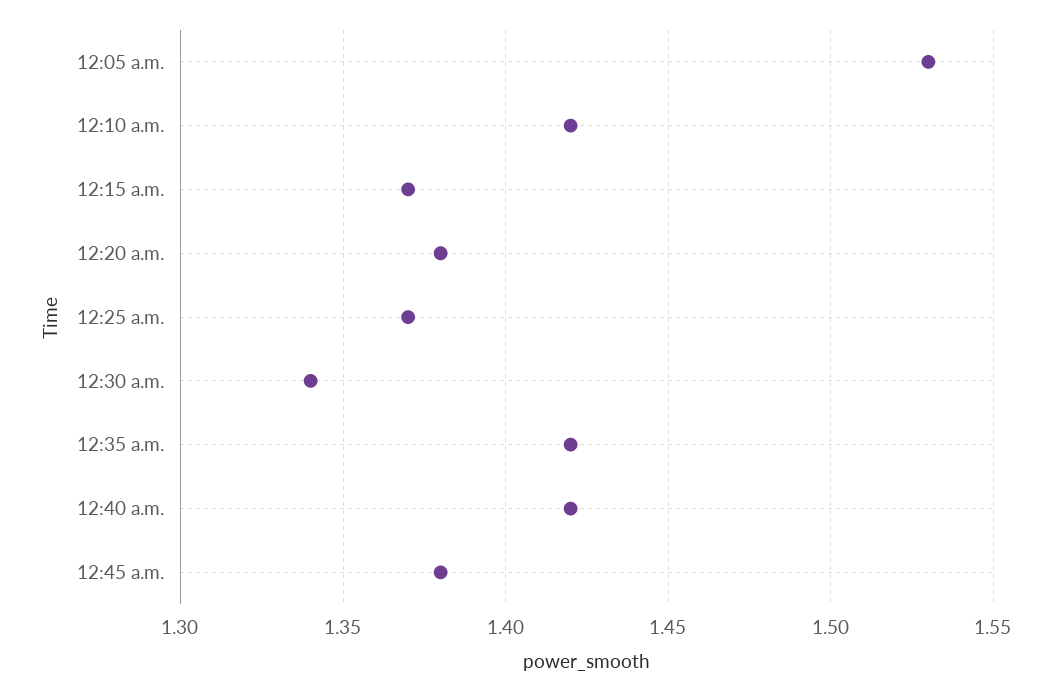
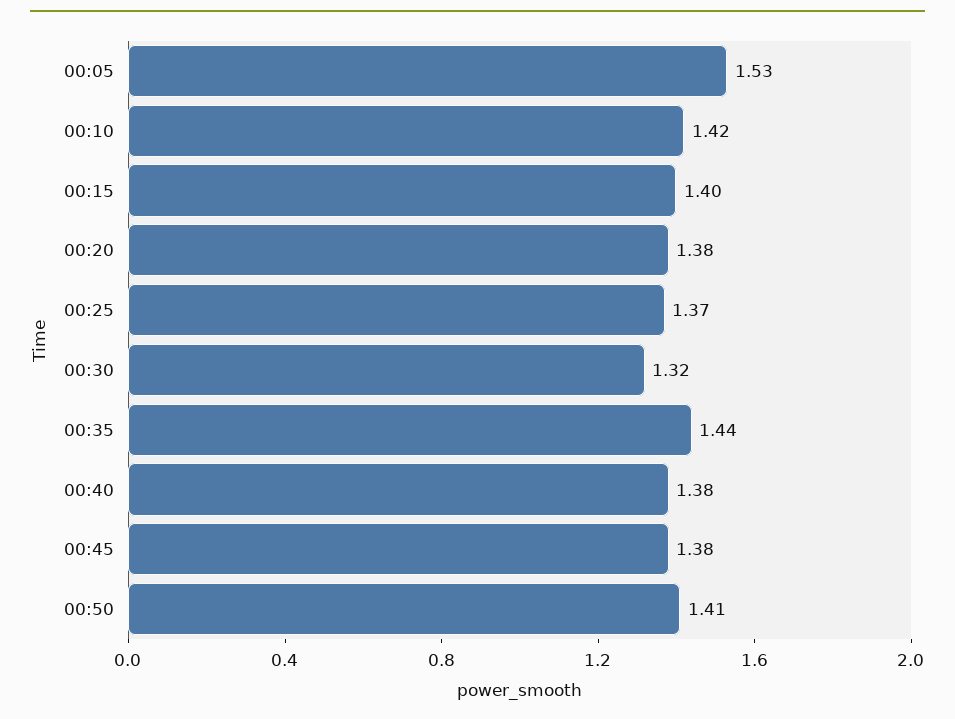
12:15 a.m.: 1.37 -> 1.4
12:30 a.m.: 1.34 -> 1.32
12:35 a.m.: 1.42 -> 1.44
12:40 a.m.: 1.42 -> 1.38
00:50: none -> 1.41

